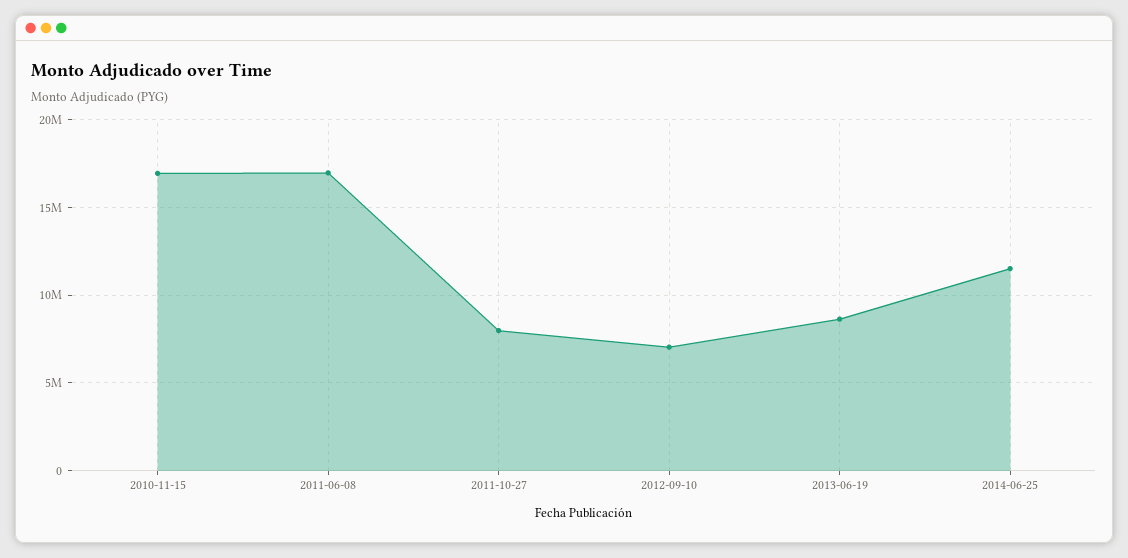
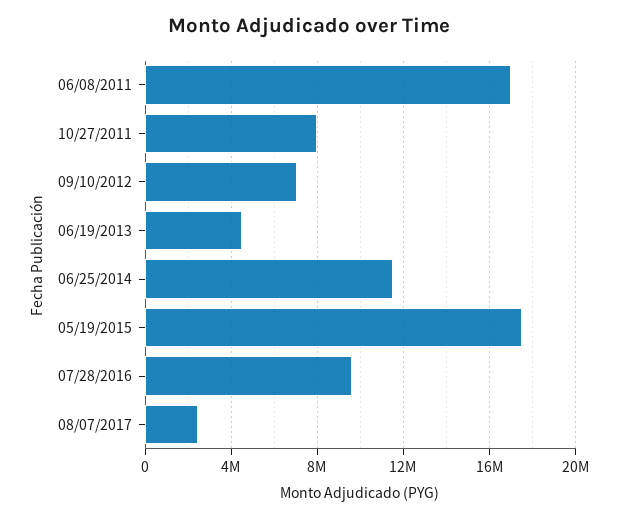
2010-11-15: 17000000 -> none
2013-06-19: 8500000 -> 4500000
05/19/2015: none -> 17500000
07/28/2016: none -> 9500000
08/07/2017: none -> 2500000

